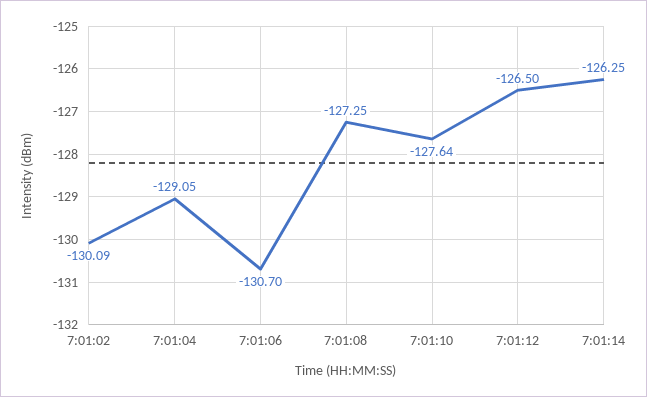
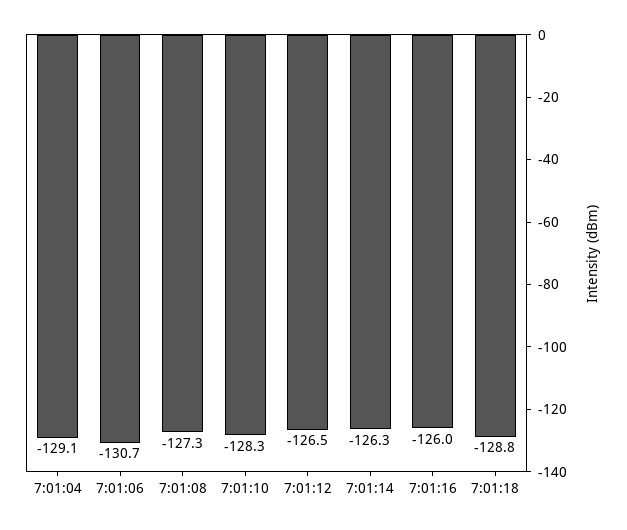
7:01:02: -130.09 -> none
7:01:10: -127.64 -> -128.3
7:01:16: none -> -126
7:01:18: none -> -128.8

